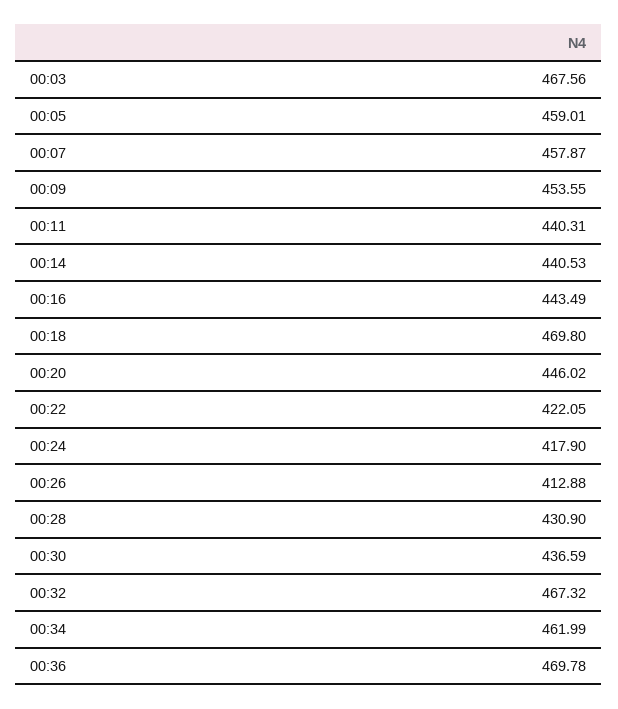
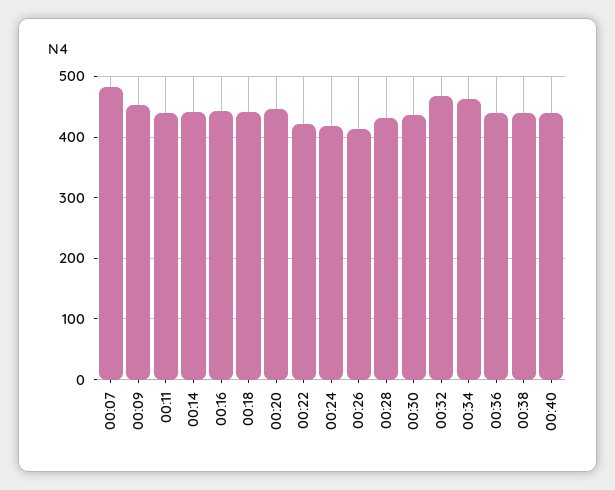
00:03: 467.56 -> none
00:05: 459.01 -> none
00:07: 457.87 -> 480
00:18: 469.8 -> 440
00:36: 469.78 -> 440
00:38: none -> 440
00:40: none -> 440

